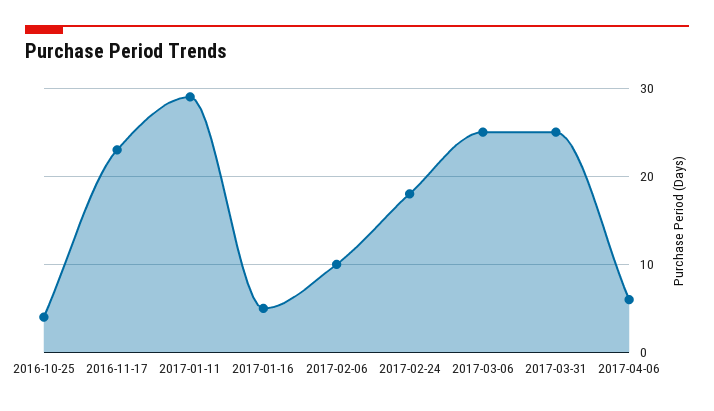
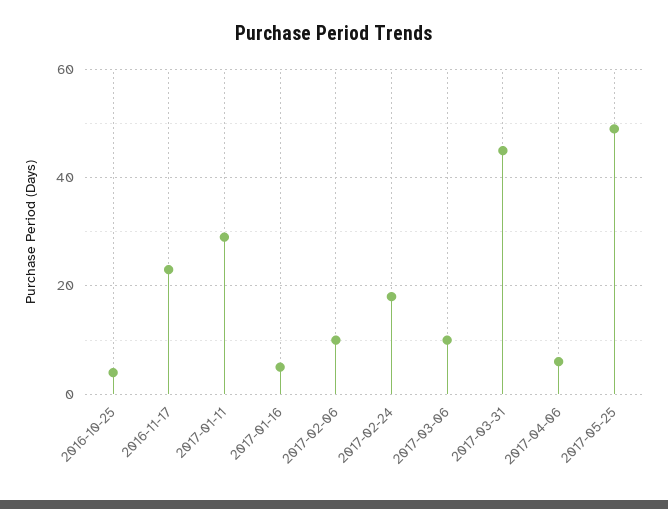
2017-03-06: 25 -> 10
2017-03-31: 25 -> 45
2017-05-25: none -> 50

